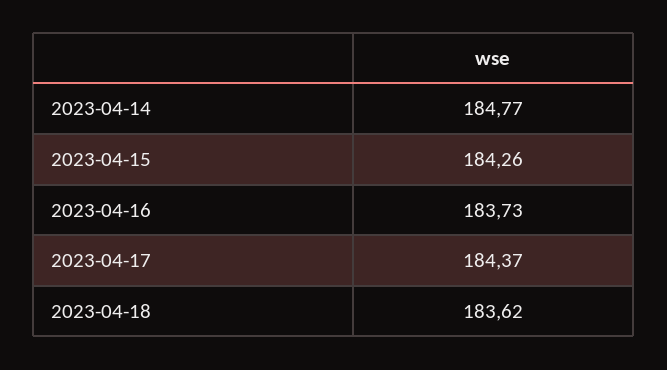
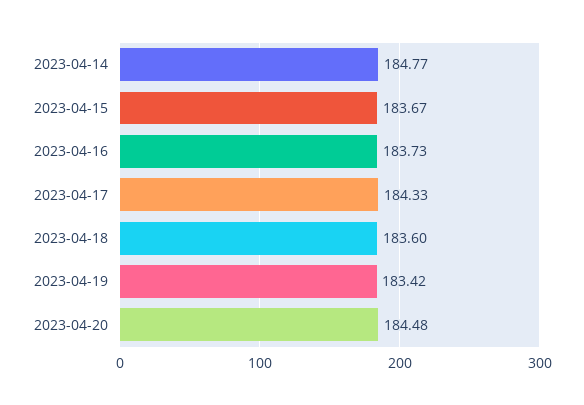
2023-04-15: 184.26 -> 183.67
2023-04-17: 184.37 -> 184.33
2023-04-18: 183.62 -> 183.6
2023-04-19: none -> 183.42
2023-04-20: none -> 184.48

